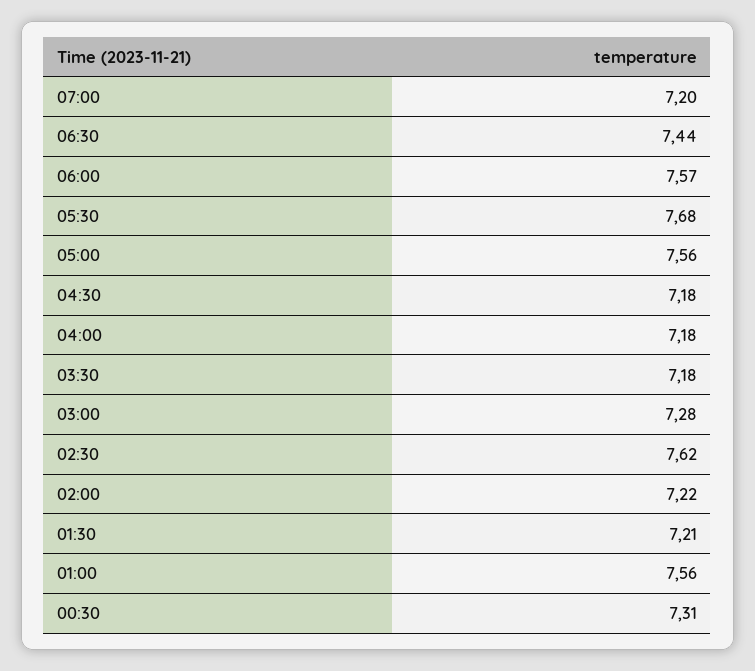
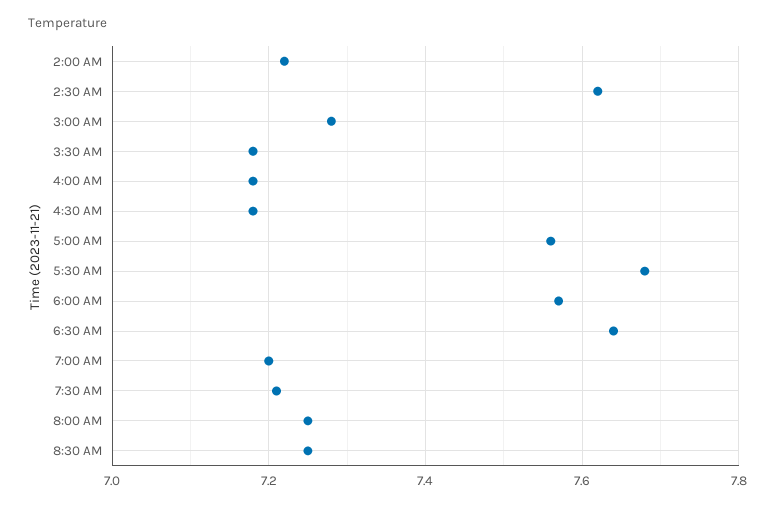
06:30: 7.44 -> 7.65
01:30: 7.21 -> none
01:00: 7.56 -> none
00:30: 7.31 -> none
7:30 AM: none -> 7.2
8:00 AM: none -> 7.25
8:30 AM: none -> 7.25

